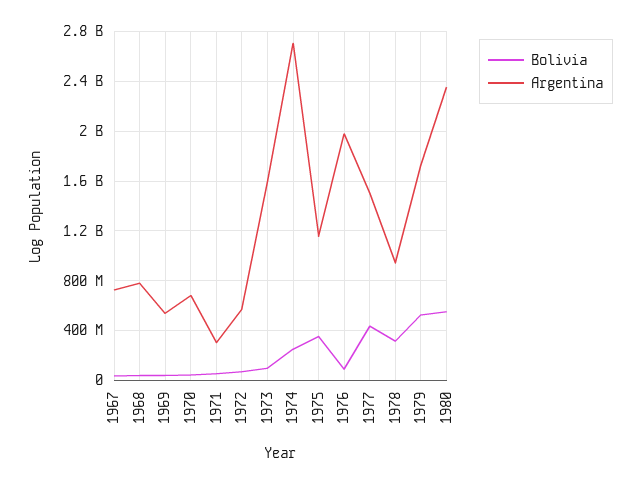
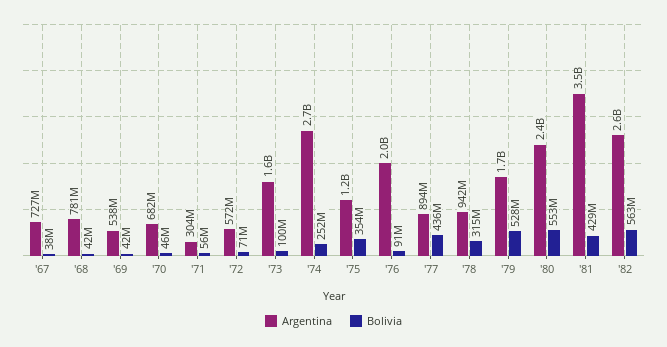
Argentina, 1977: 1500000000 -> 894000000
Argentina, '81: none -> 3500000000
Bolivia, '81: none -> 429000000
Argentina, '82: none -> 2600000000
Bolivia, '82: none -> 563000000

